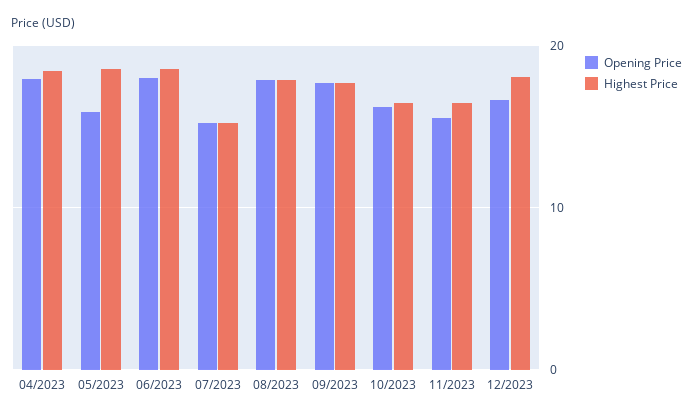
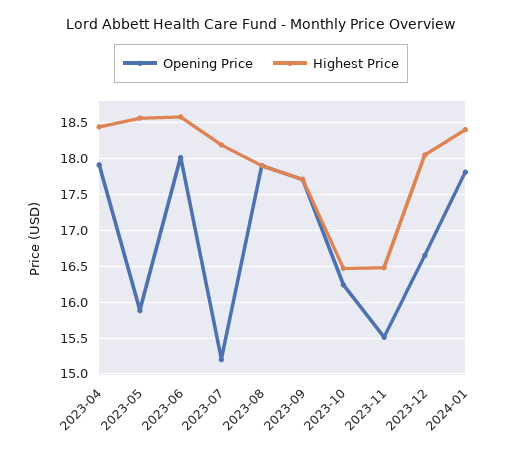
Highest Price, 07/2023: 15 -> 18.2
Opening Price, 2024-01: none -> 17.8
Highest Price, 2024-01: none -> 18.4

